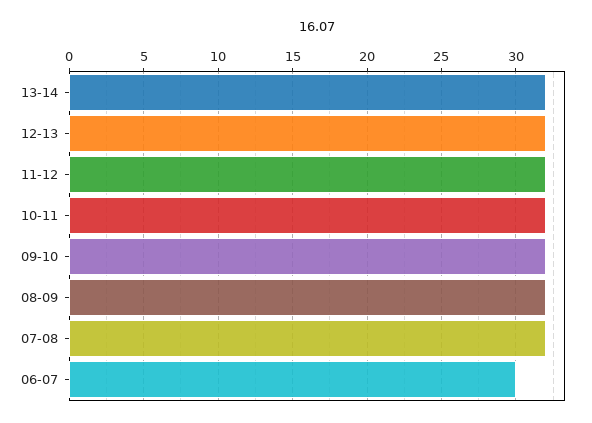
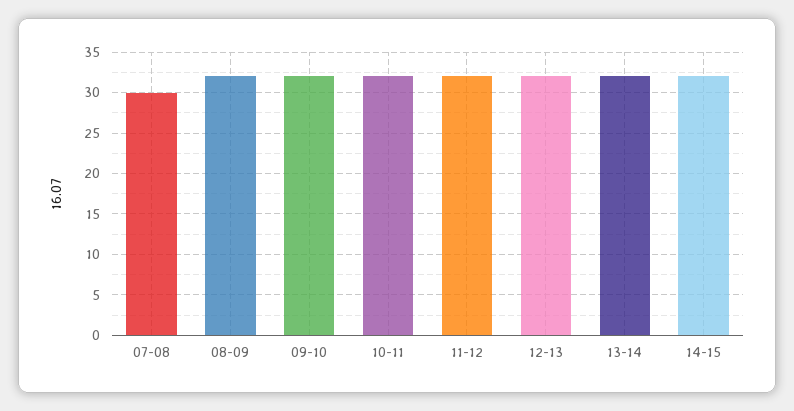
07-08: 32 -> 30
06-07: 30 -> none
14-15: none -> 32

